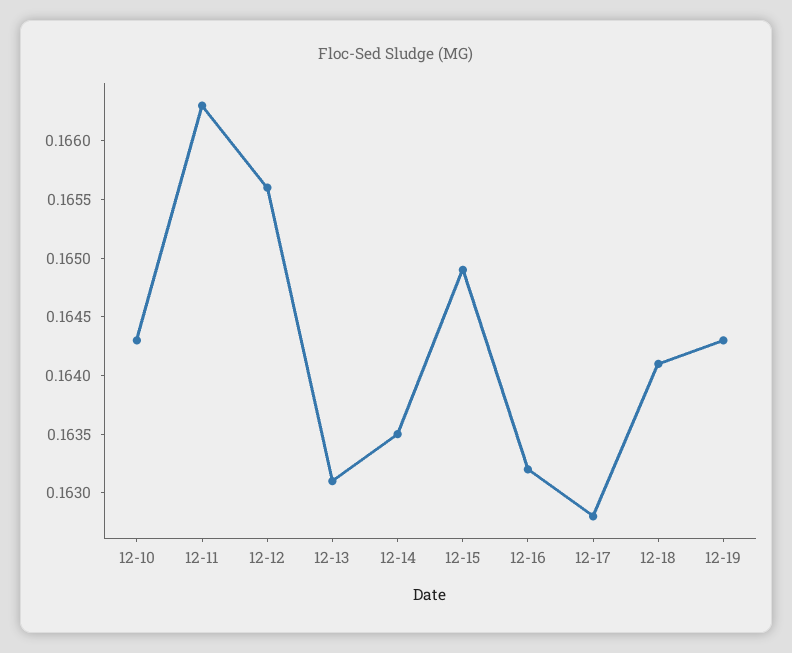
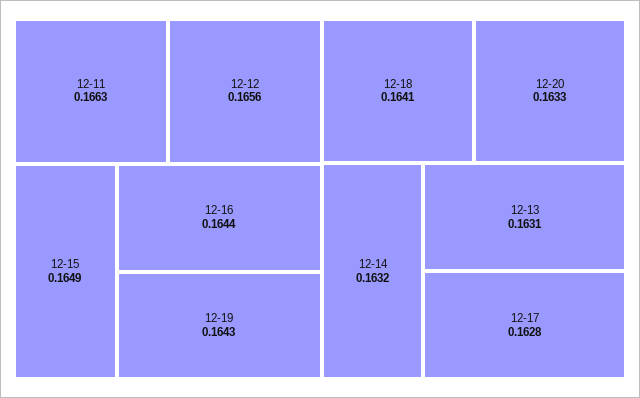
12-10: 0.1643 -> none
12-14: 0.1635 -> 0.1632
12-16: 0.1632 -> 0.1644
12-20: none -> 0.1633

